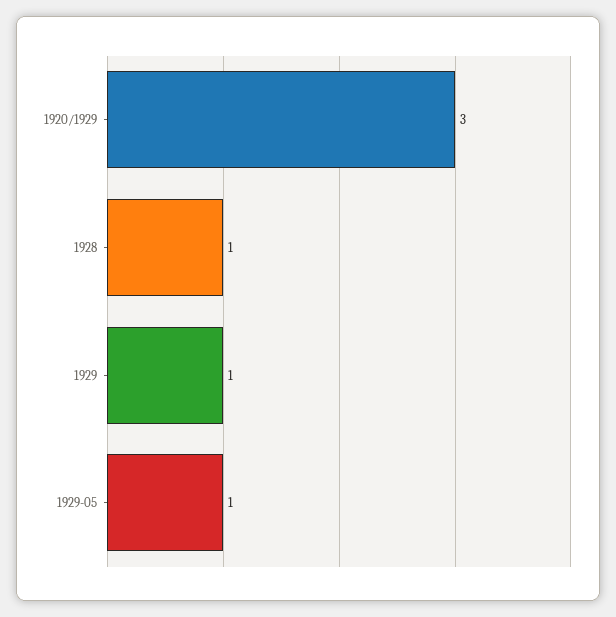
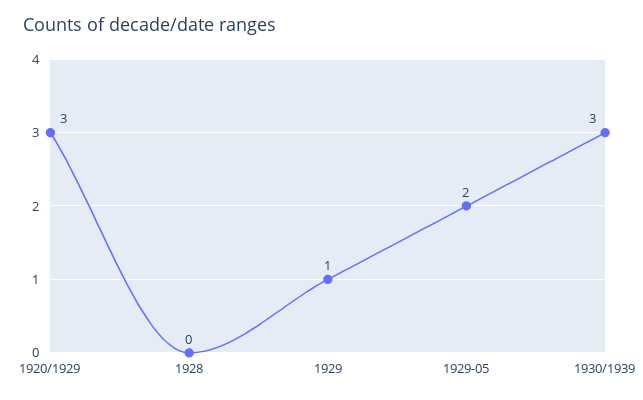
1928: 1 -> 0
1929-05: 1 -> 2
1930/1939: none -> 3

